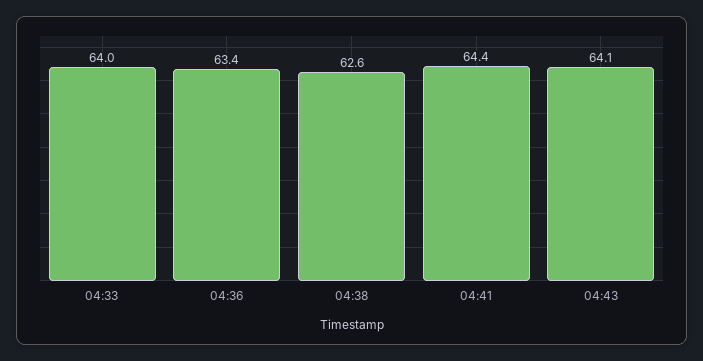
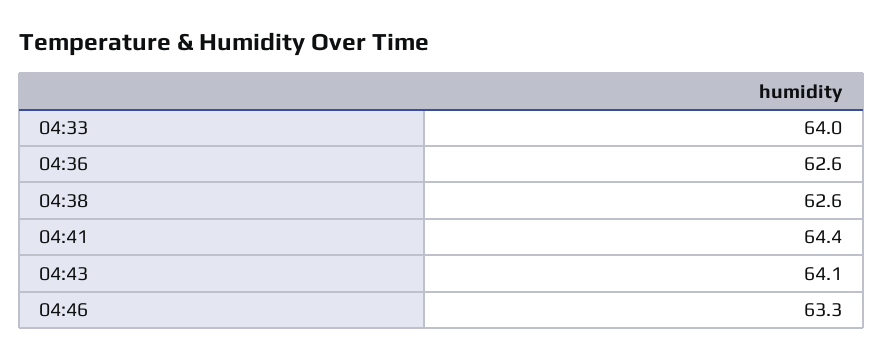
04:36: 63.4 -> 62.6
04:46: none -> 63.3

